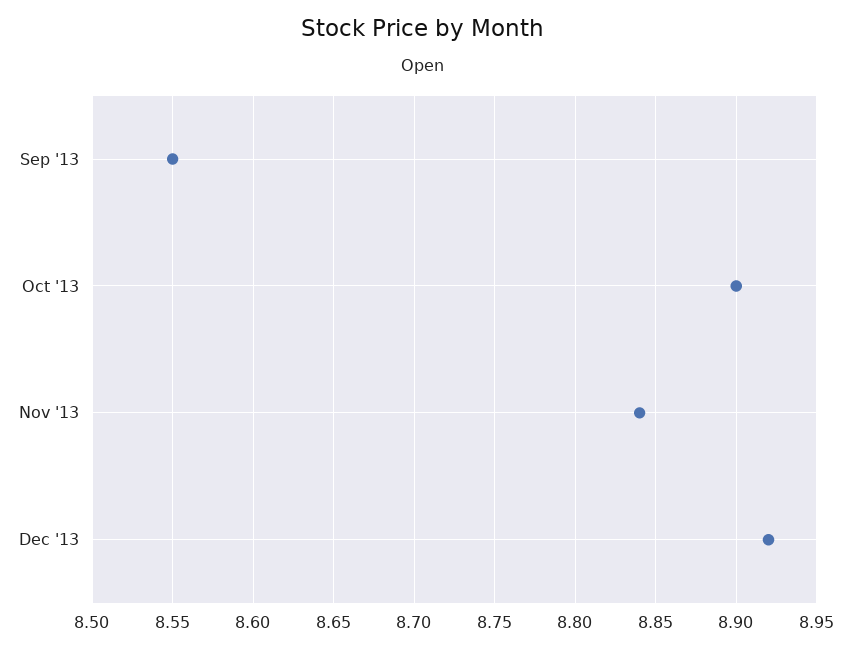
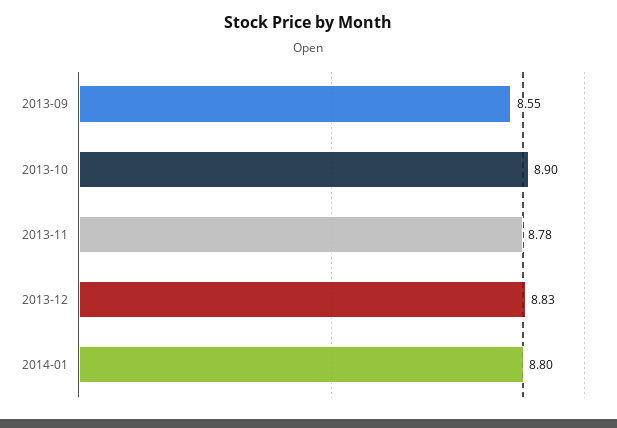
Nov '13: 8.84 -> 8.78
Dec '13: 8.92 -> 8.83
2014-01: none -> 8.8

